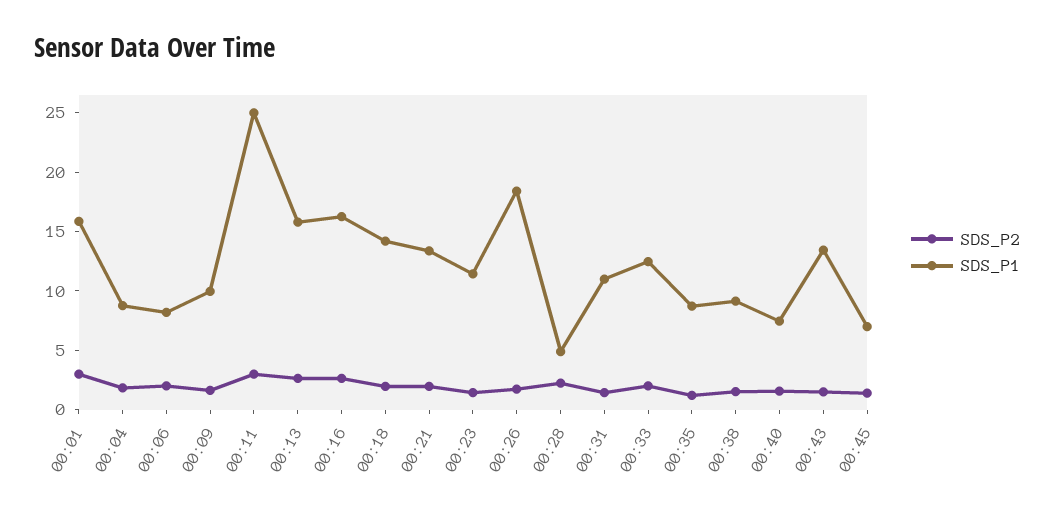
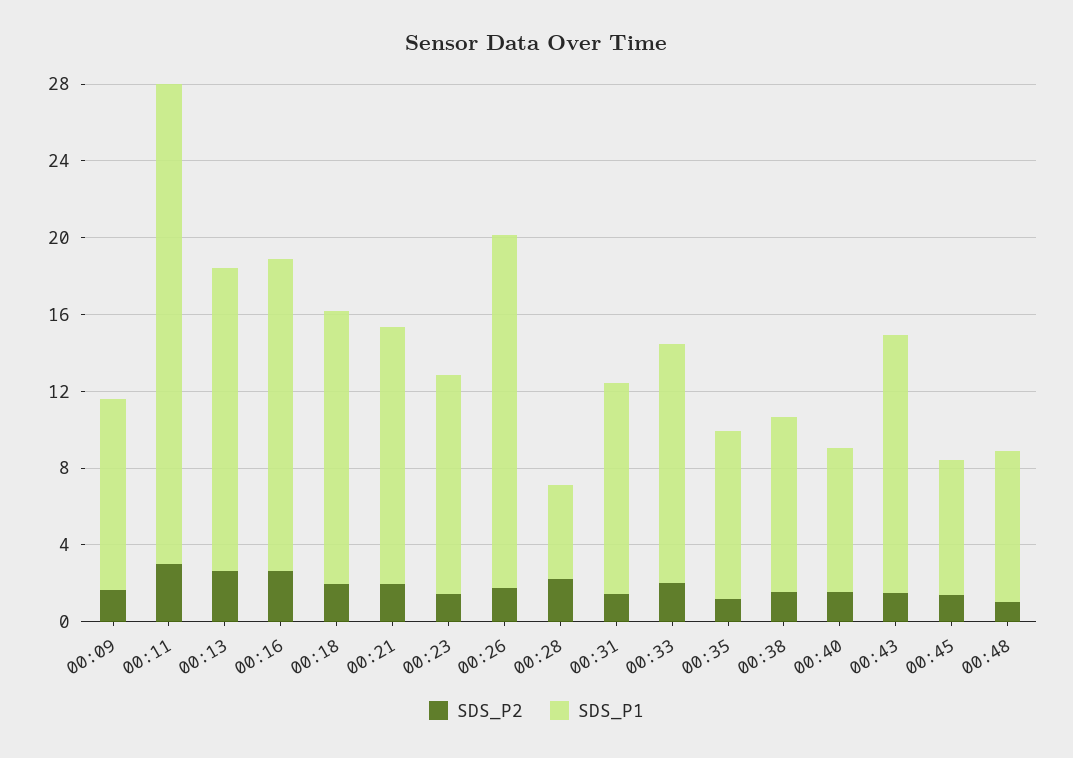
SDS_P2, 00:01: 3 -> none
SDS_P1, 00:01: 16 -> none
SDS_P2, 00:04: 2 -> none
SDS_P1, 00:04: 9 -> none
SDS_P2, 00:06: 2 -> none
SDS_P1, 00:06: 8 -> none
SDS_P2, 00:48: none -> 1
SDS_P1, 00:48: none -> 8

